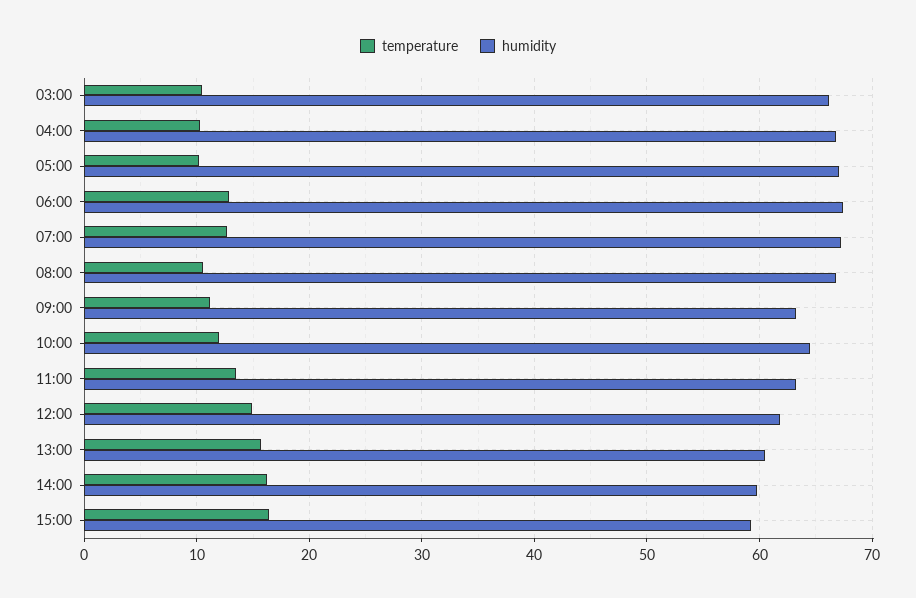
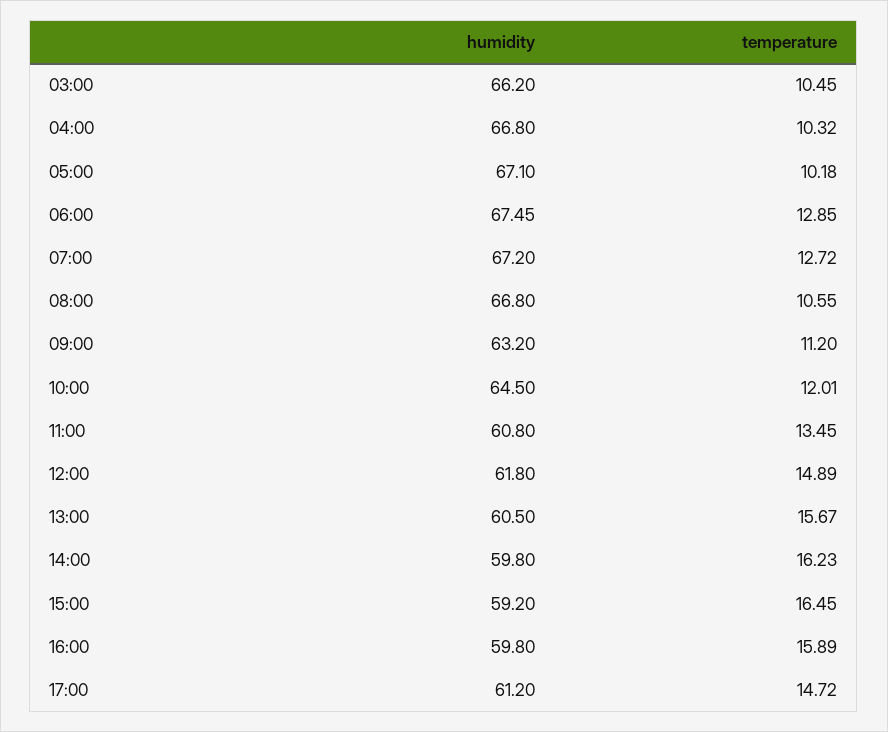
humidity, 11:00: 63 -> 60.8
humidity, 16:00: none -> 59.8
temperature, 16:00: none -> 15.89
humidity, 17:00: none -> 61.2
temperature, 17:00: none -> 14.72

